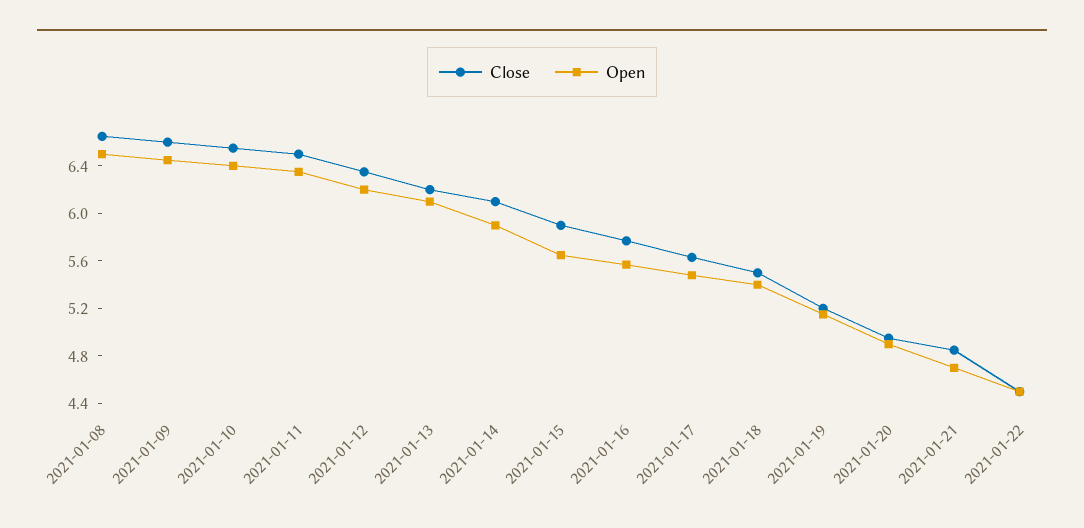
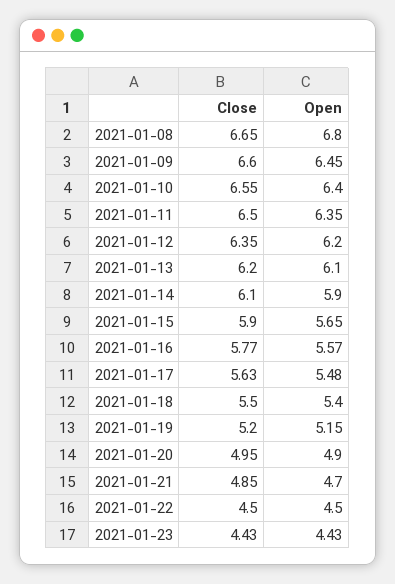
Open, 2021-01-08: 6.5 -> 6.8
Close, 2021-01-23: none -> 4.43
Open, 2021-01-23: none -> 4.43

